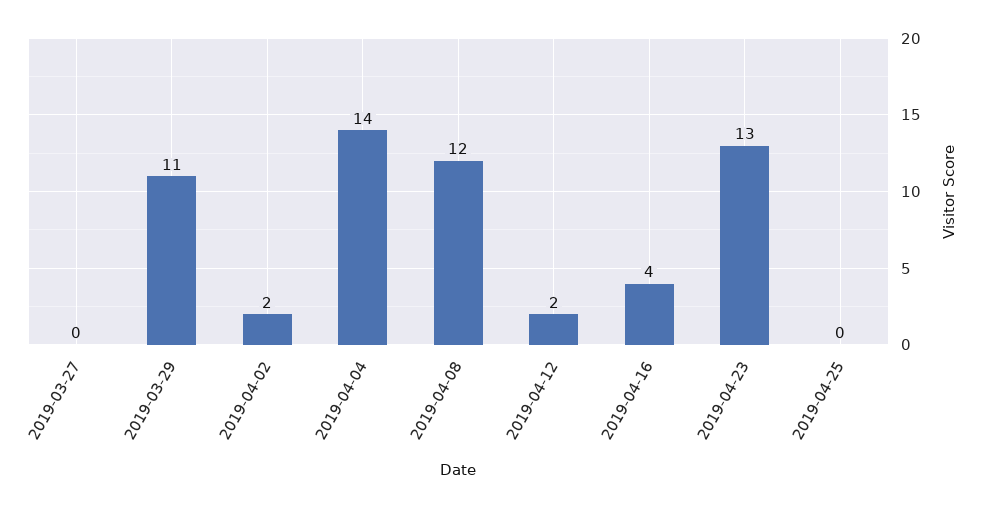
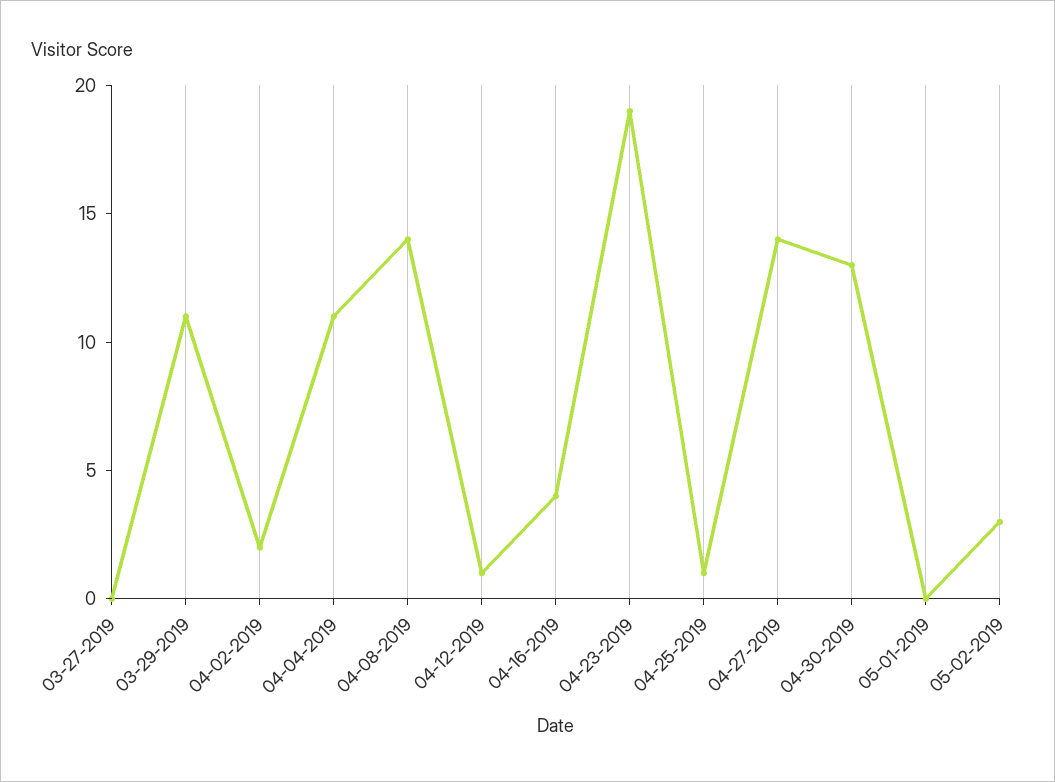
2019-04-04: 14 -> 11
2019-04-08: 12 -> 14
2019-04-12: 2 -> 1
2019-04-23: 13 -> 19
2019-04-25: 0 -> 1
04-27-2019: none -> 14
04-30-2019: none -> 13
05-01-2019: none -> 0
05-02-2019: none -> 3

